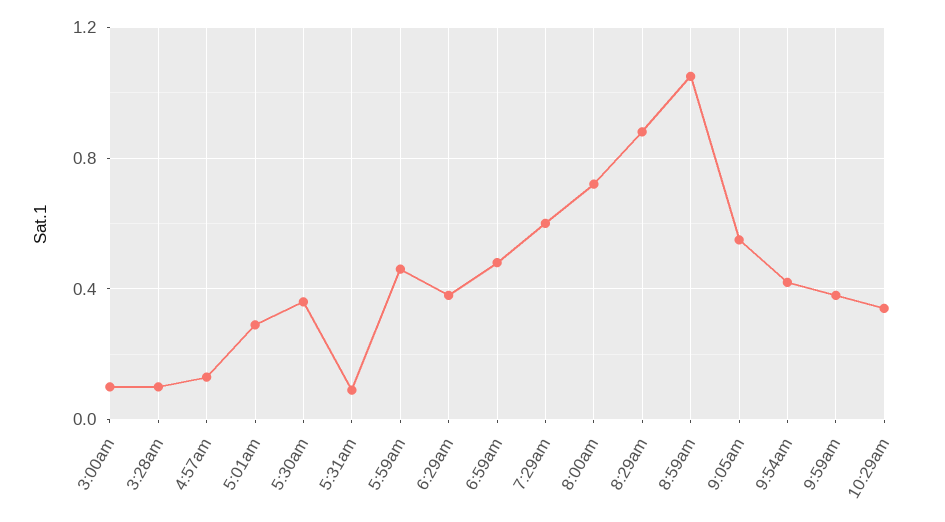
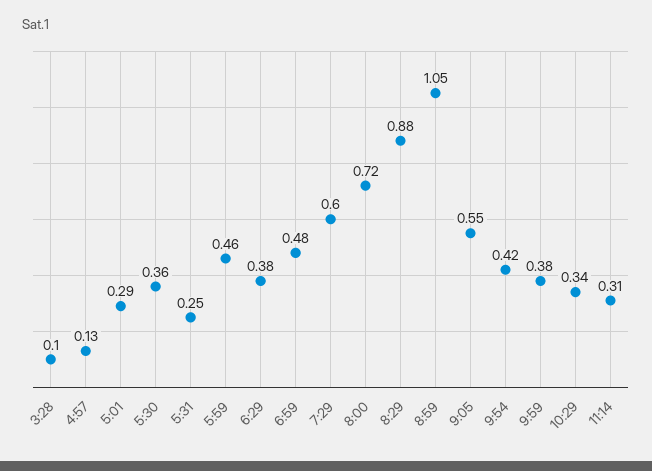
3:00am: 0.1 -> none
5:31am: 0.1 -> 0.25
11:14: none -> 0.31

